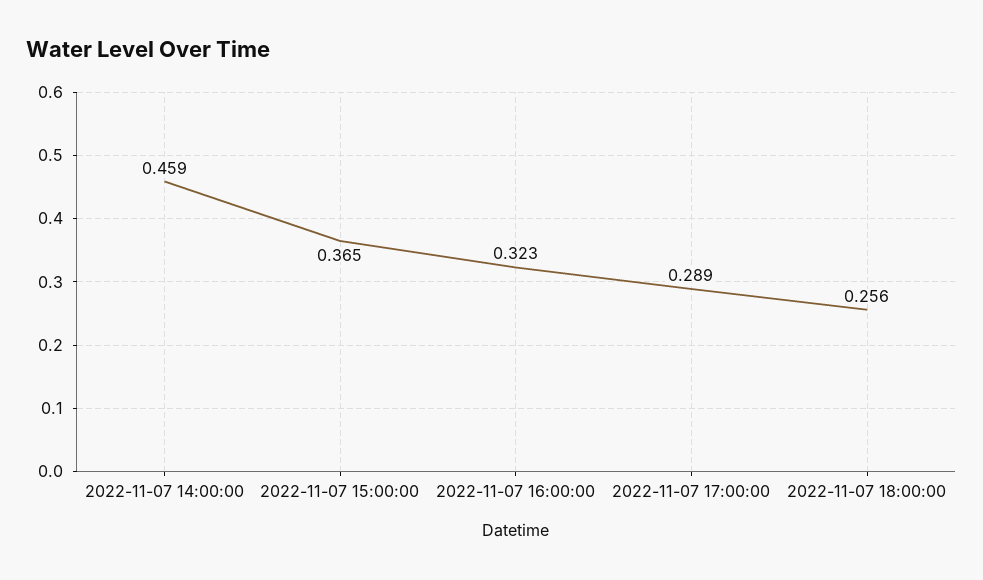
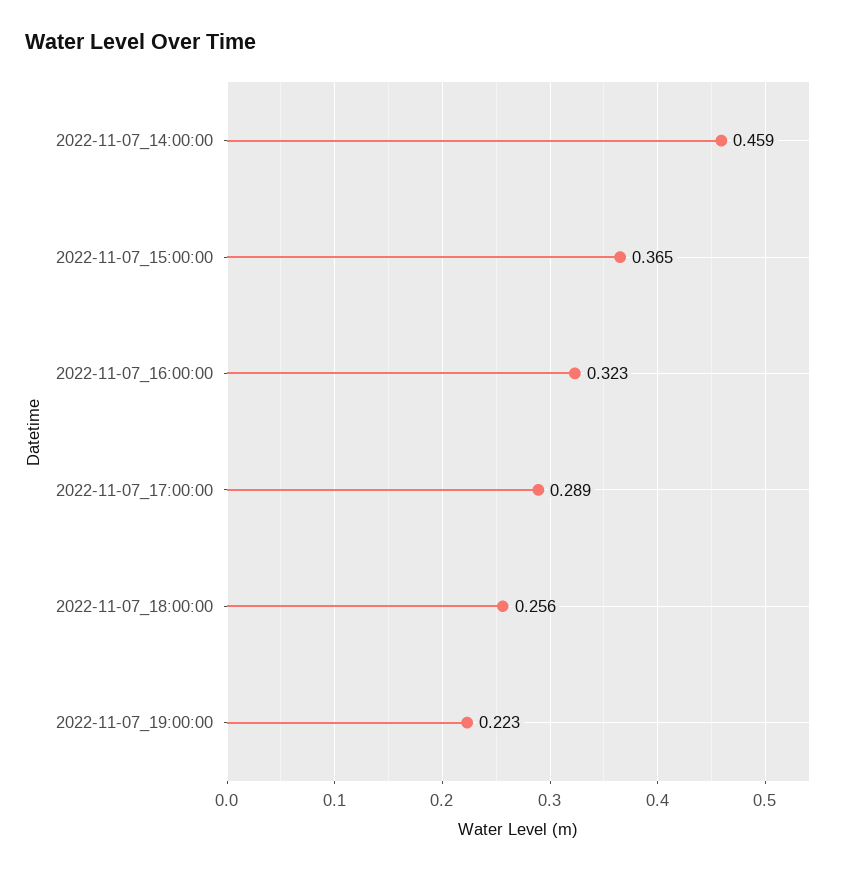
2022-11-07_19:00:00: none -> 0.223

